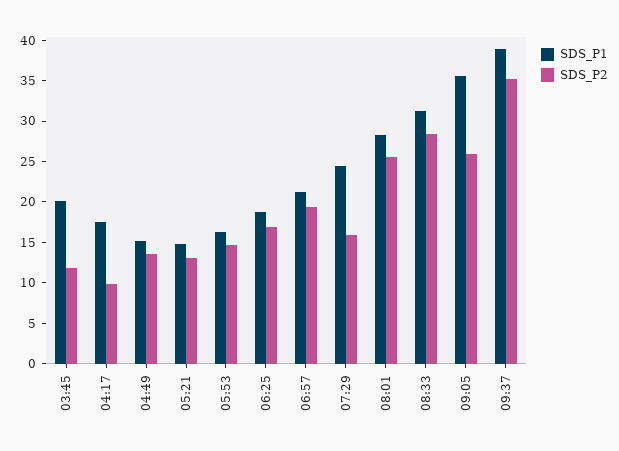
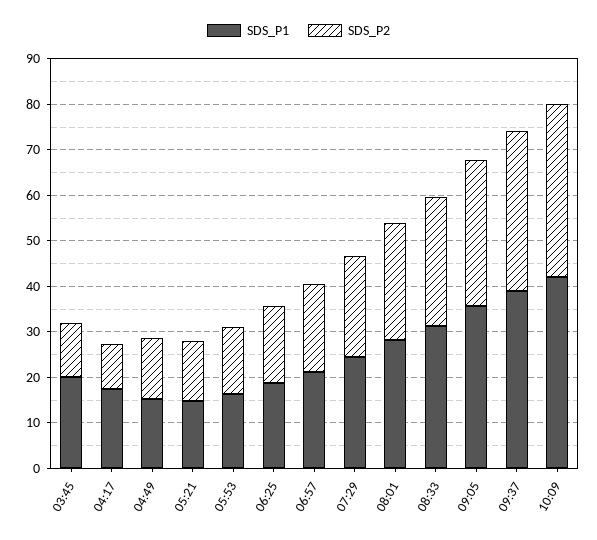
SDS_P2, 07:29: 16 -> 22
SDS_P2, 09:05: 26 -> 32
SDS_P1, 10:09: none -> 42
SDS_P2, 10:09: none -> 38

